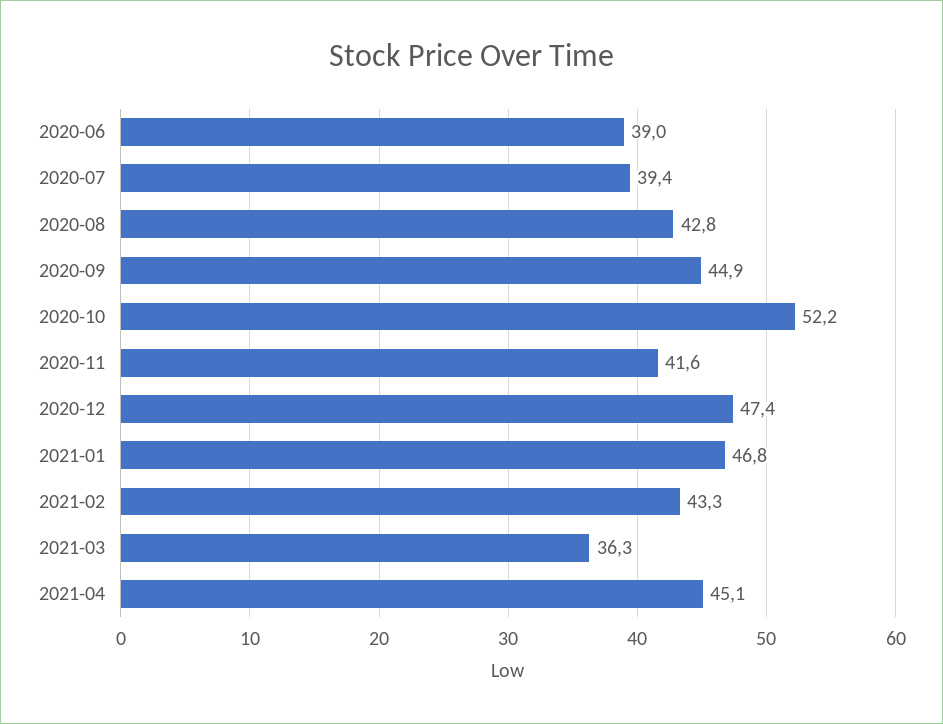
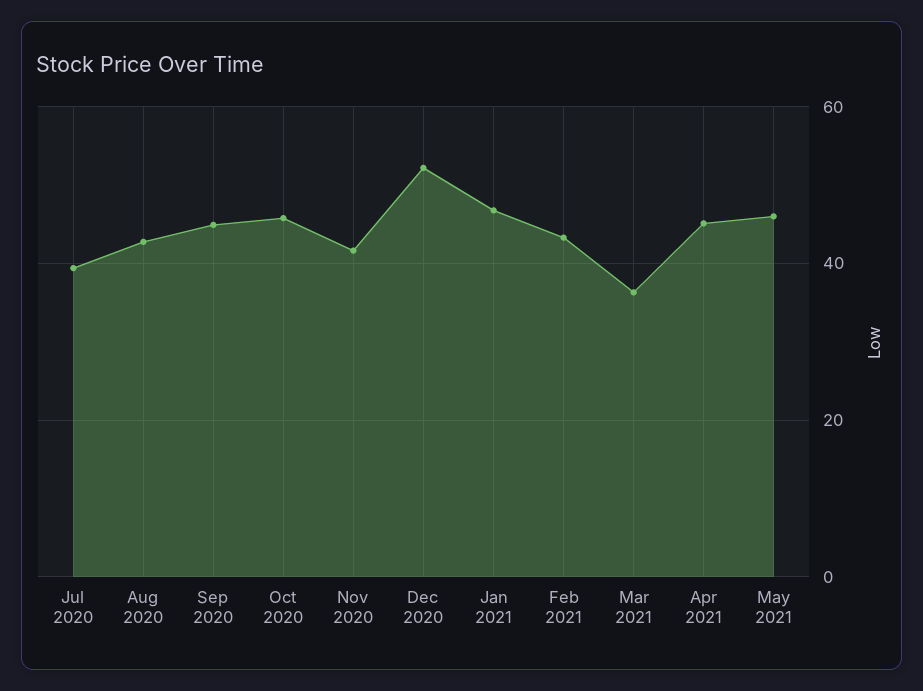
2020-06: 39 -> none
2020-10: 52.2 -> 46
2020-12: 47.4 -> 52
May 2021: none -> 46

